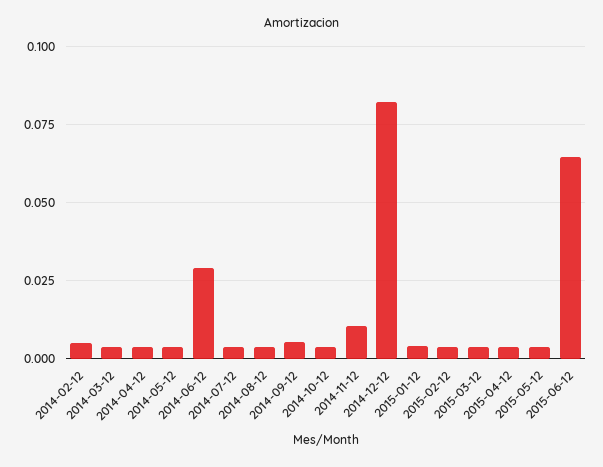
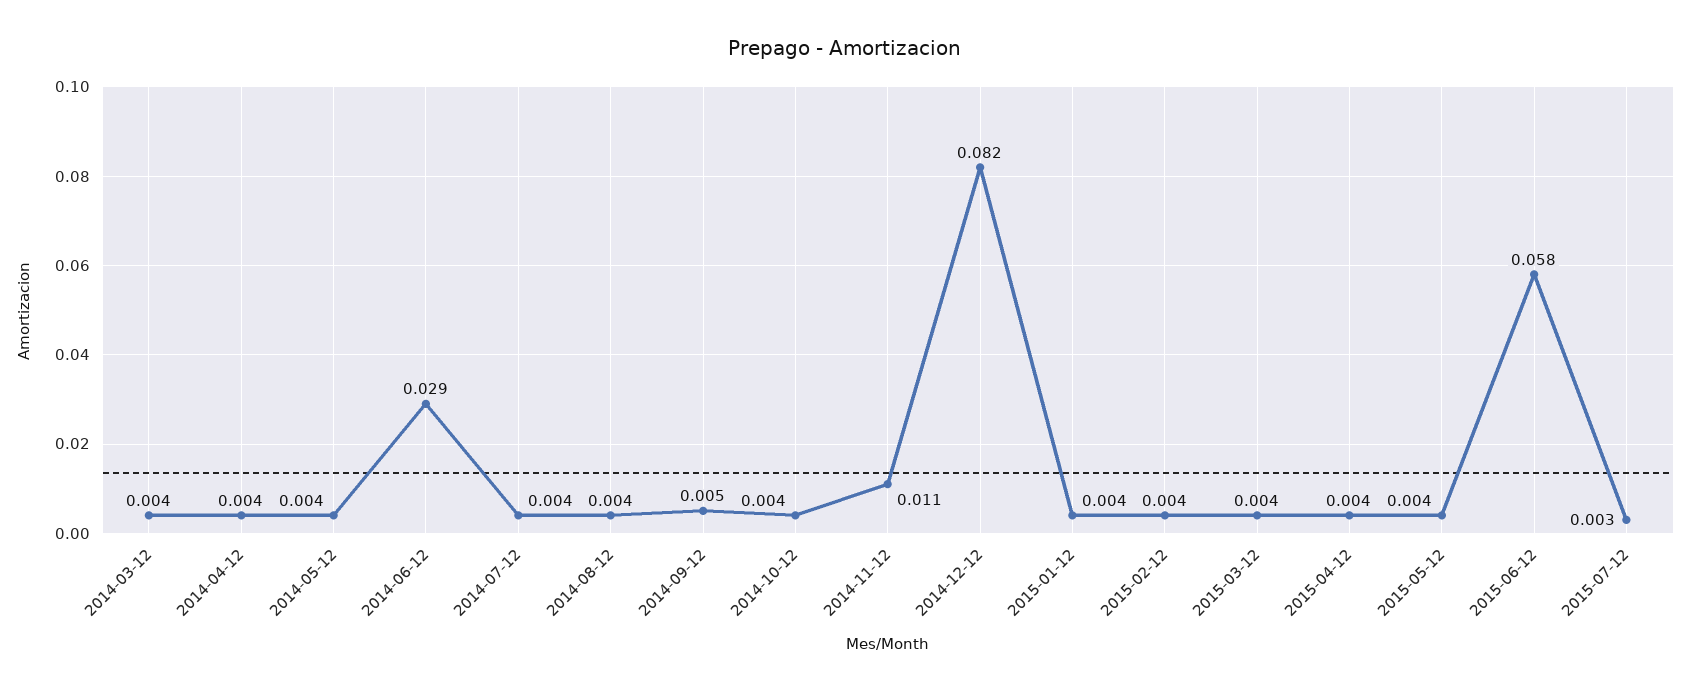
2014-02-12: 0.005 -> none
2015-06-12: 0.065 -> 0.058
2015-07-12: none -> 0.003

